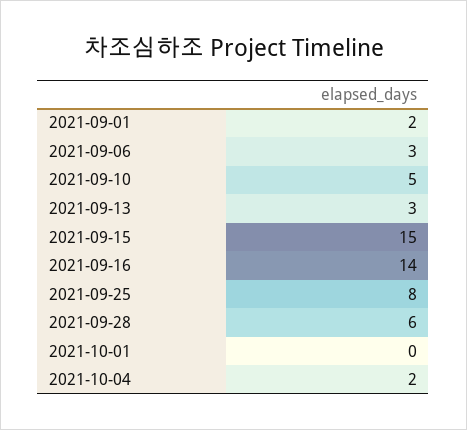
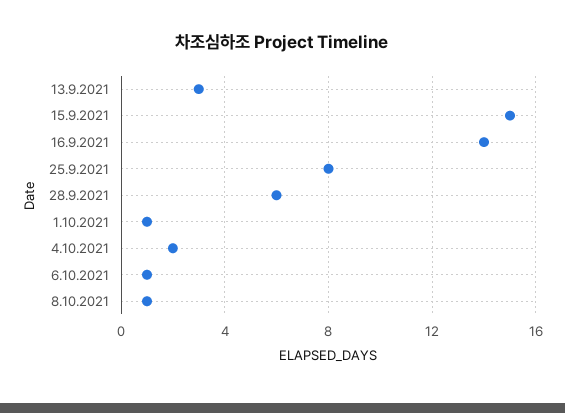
2021-09-01: 2 -> none
2021-09-06: 3 -> none
2021-09-10: 5 -> none
2021-10-01: 0 -> 1
6.10.2021: none -> 1
8.10.2021: none -> 1

